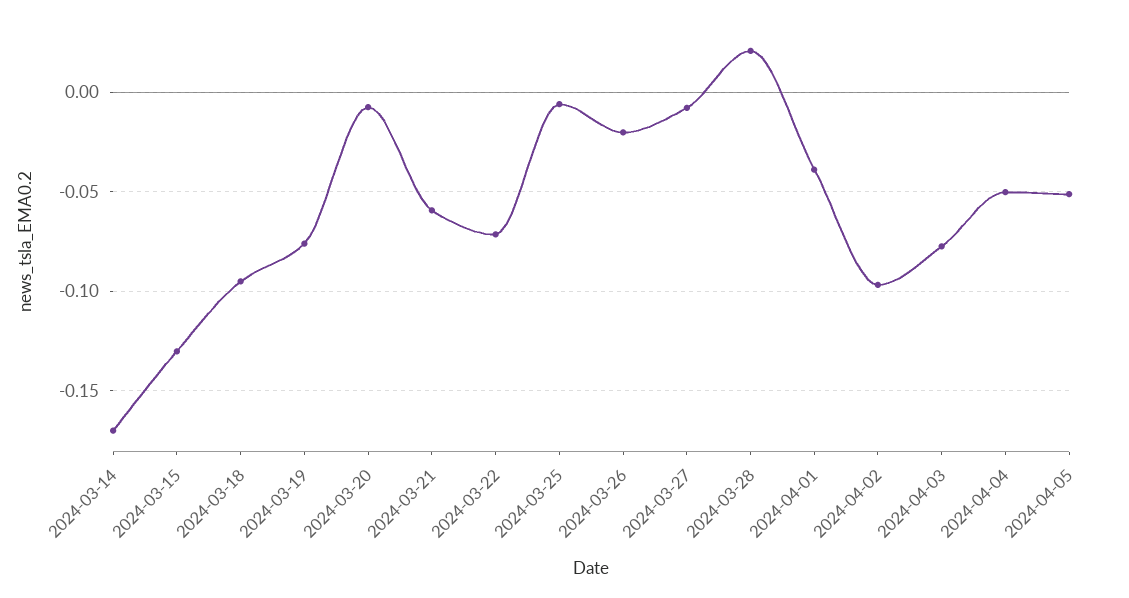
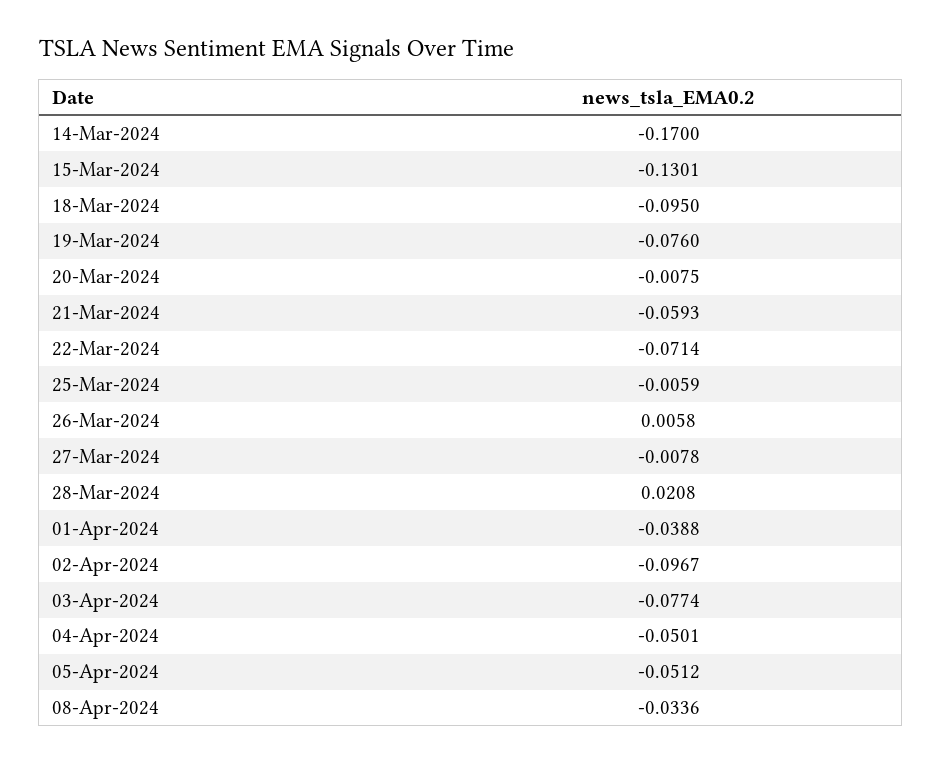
2024-03-26: -0.02 -> 0.0058
08-Apr-2024: none -> -0.0336

